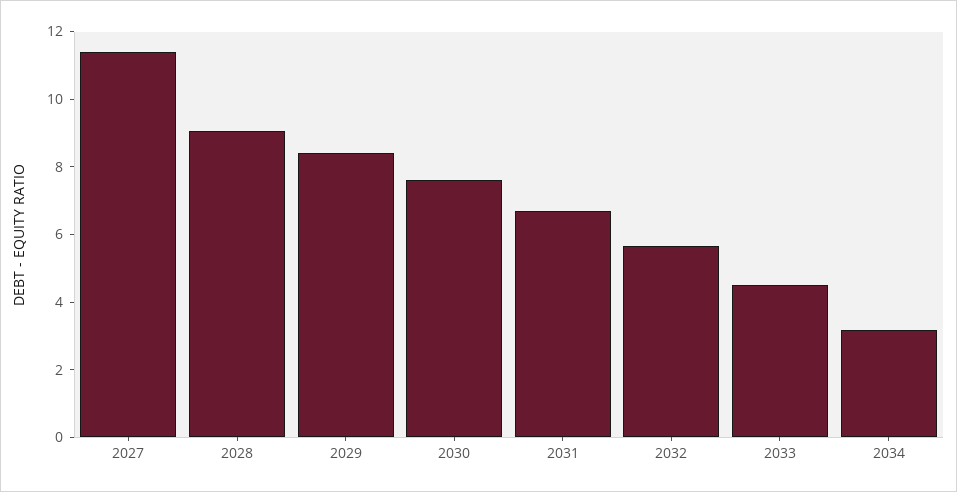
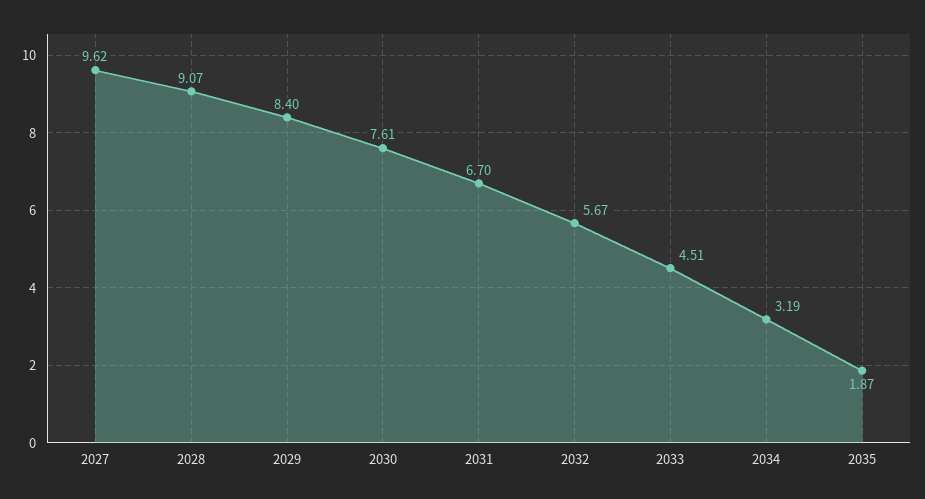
2027: 11.5 -> 9.62
2035: none -> 1.87

